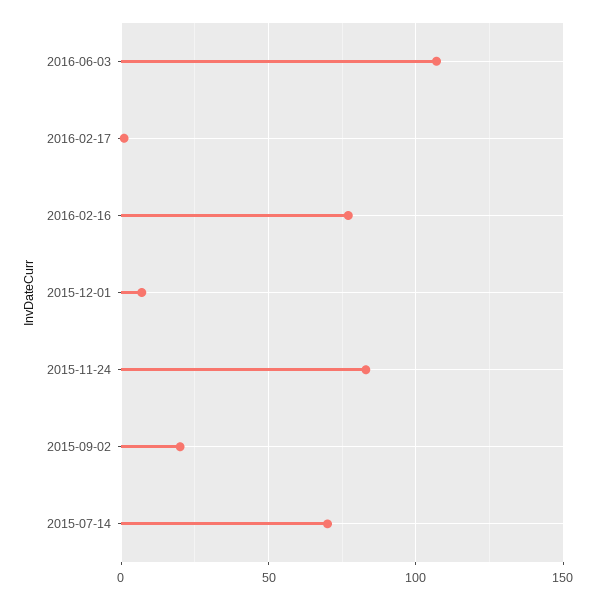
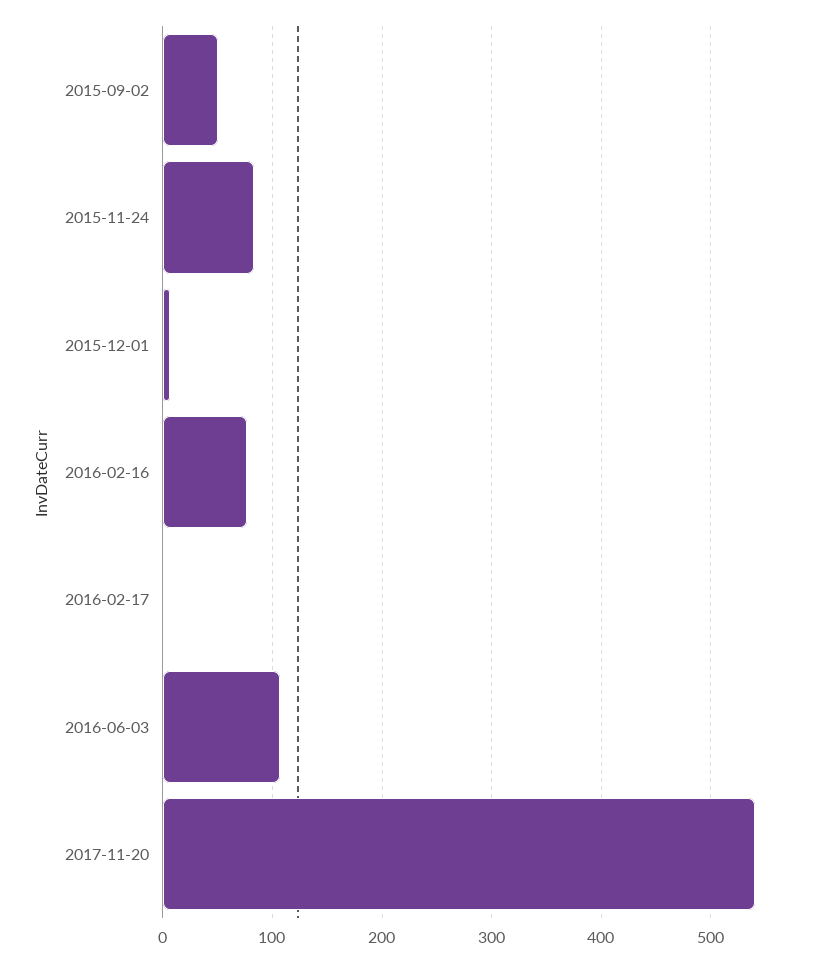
2015-09-02: 20 -> 50
2015-07-14: 70 -> none
2017-11-20: none -> 540

